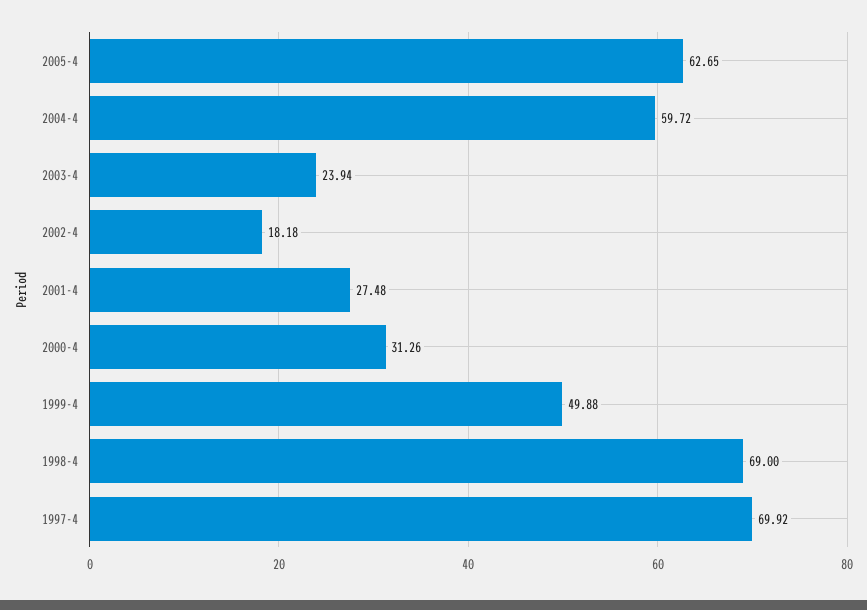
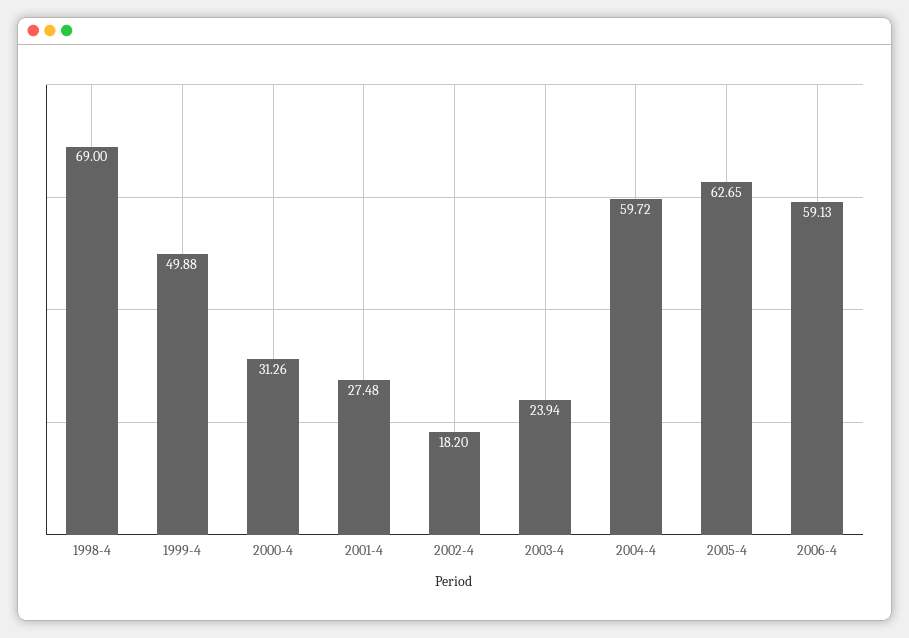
2002-4: 18.18 -> 18.2
1997-4: 69.92 -> none
2006-4: none -> 59.13

